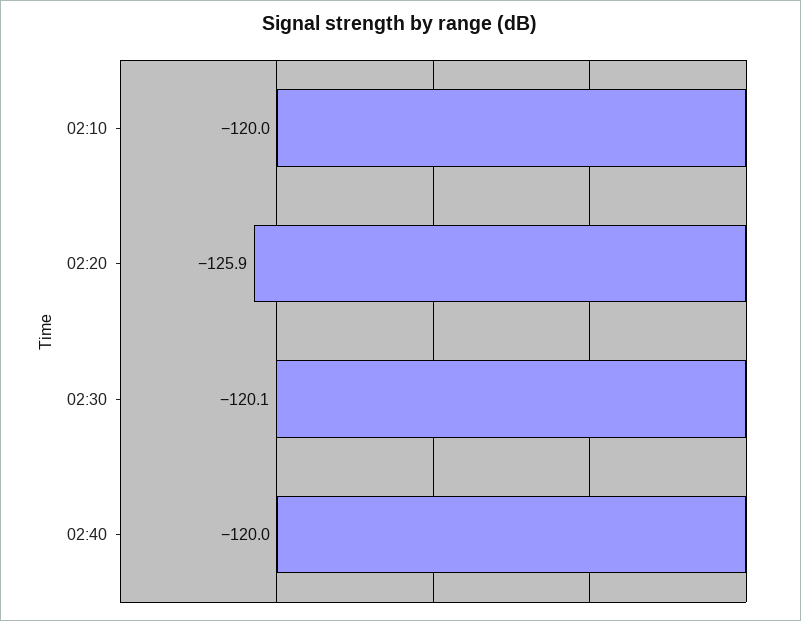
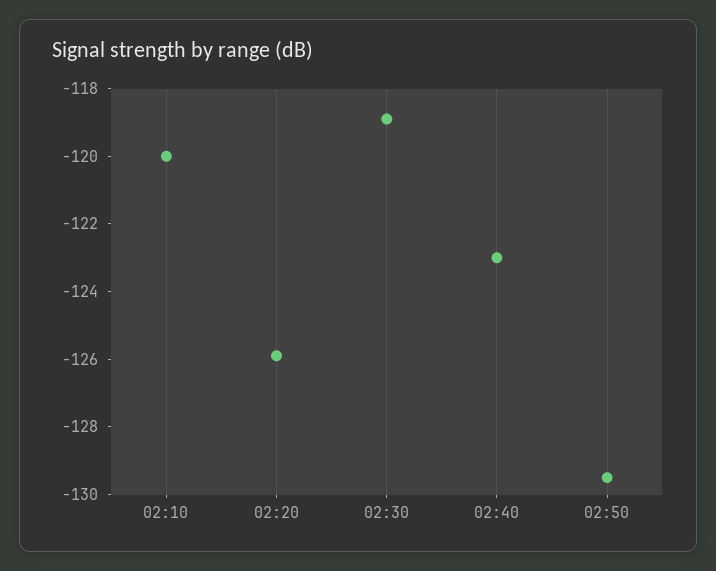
02:30: -120.1 -> -119
02:40: -120 -> -123
02:50: none -> -129.5

